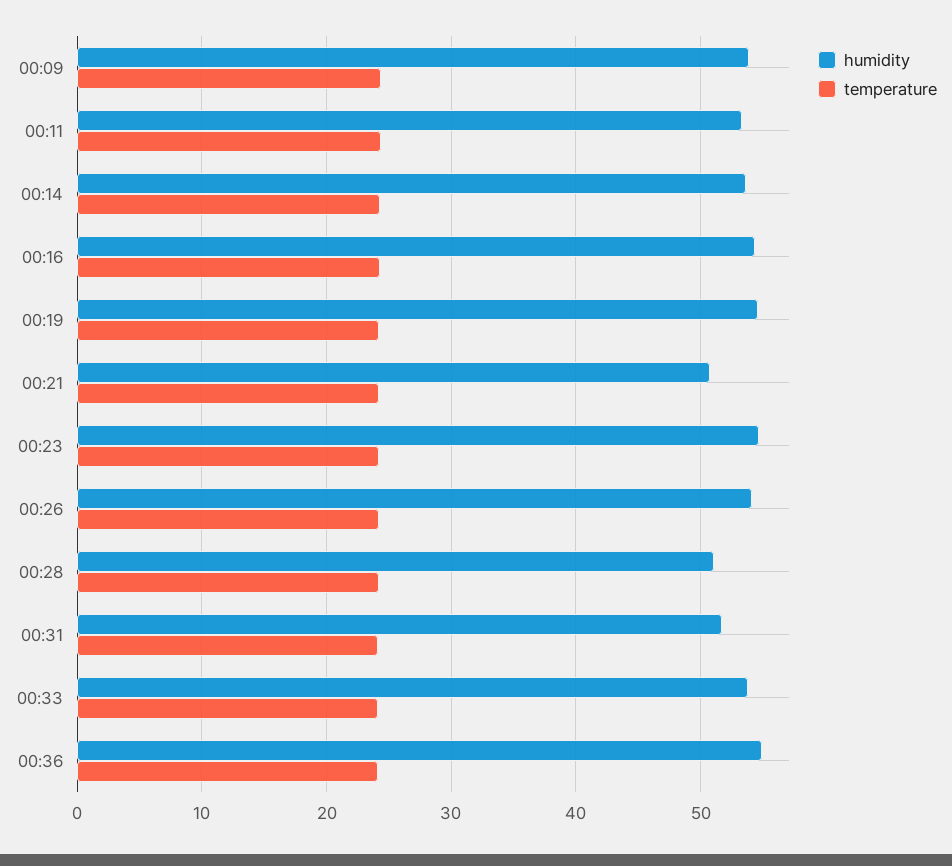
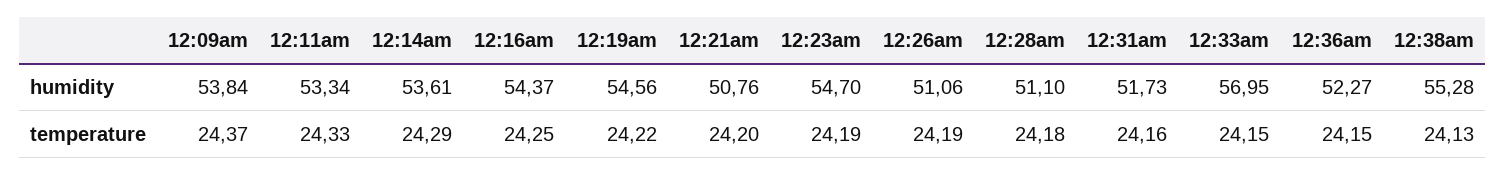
humidity, 00:26: 54 -> 51.06
humidity, 00:33: 54 -> 56.95
humidity, 00:36: 55 -> 52.27
humidity, 12:38am: none -> 55.28
temperature, 12:38am: none -> 24.13

